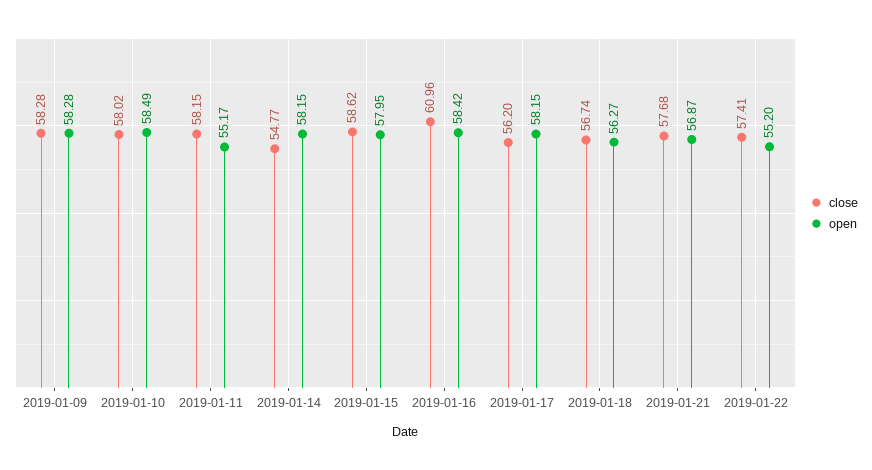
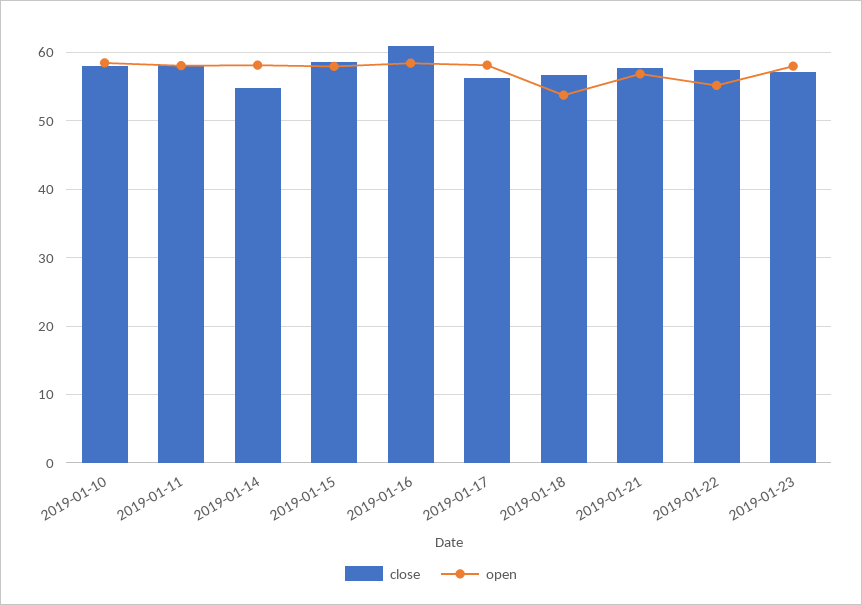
close, 2019-01-09: 58.28 -> none
open, 2019-01-09: 58.28 -> none
open, 2019-01-11: 55.17 -> 58
open, 2019-01-18: 56.27 -> 54
close, 2019-01-23: none -> 57
open, 2019-01-23: none -> 58

